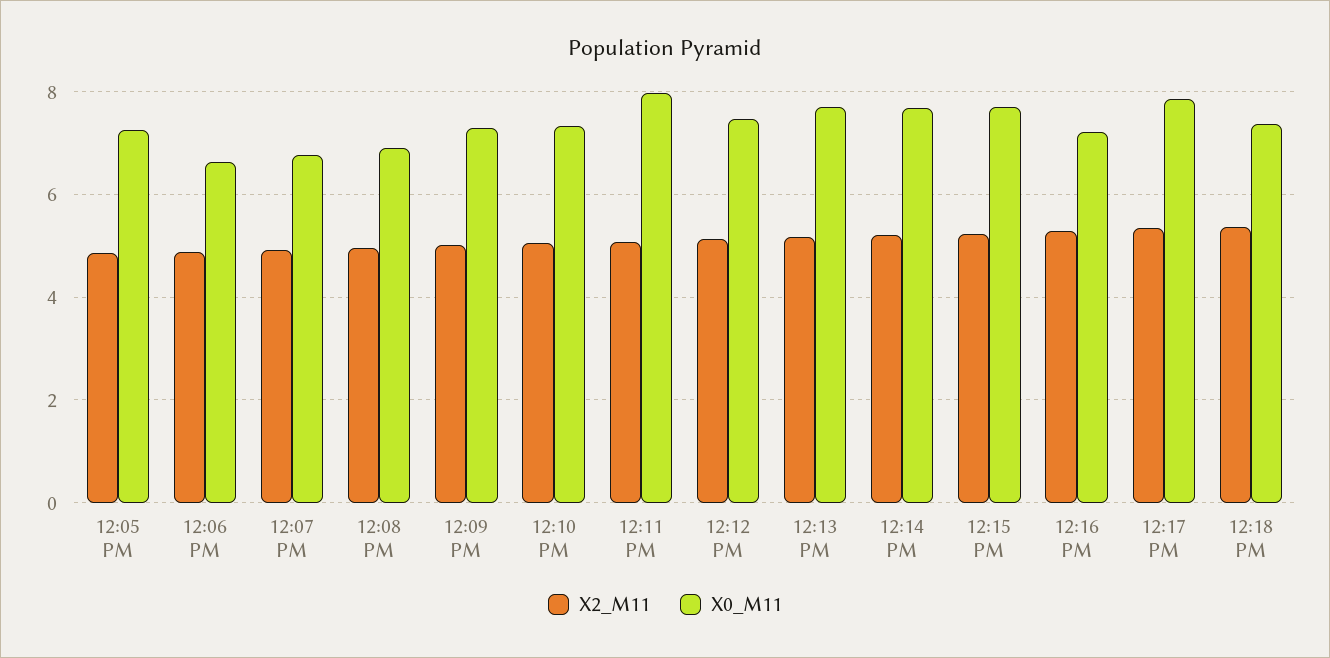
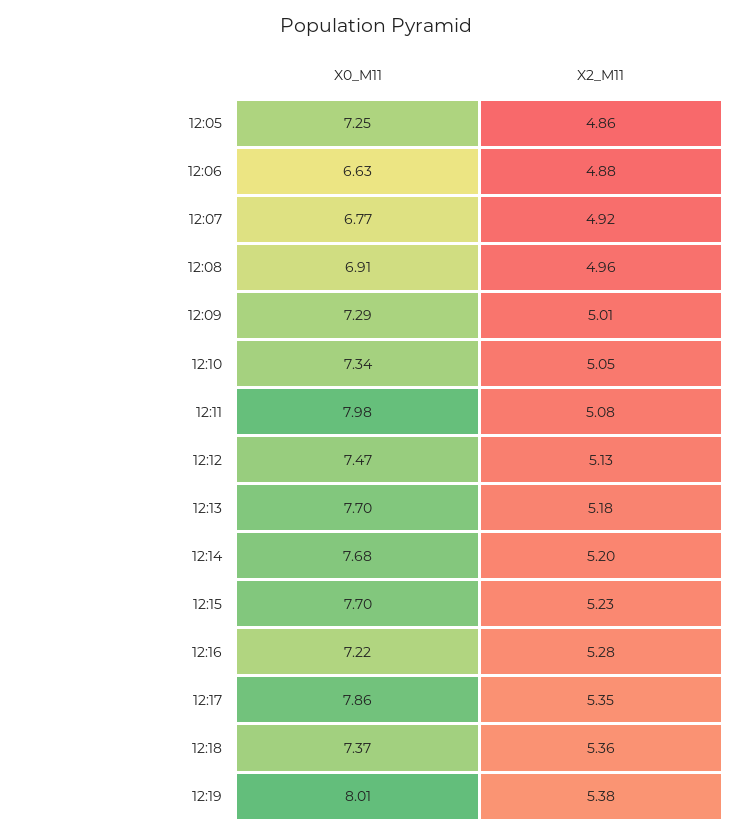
X0_M11, 12:19: none -> 8.01
X2_M11, 12:19: none -> 5.38

